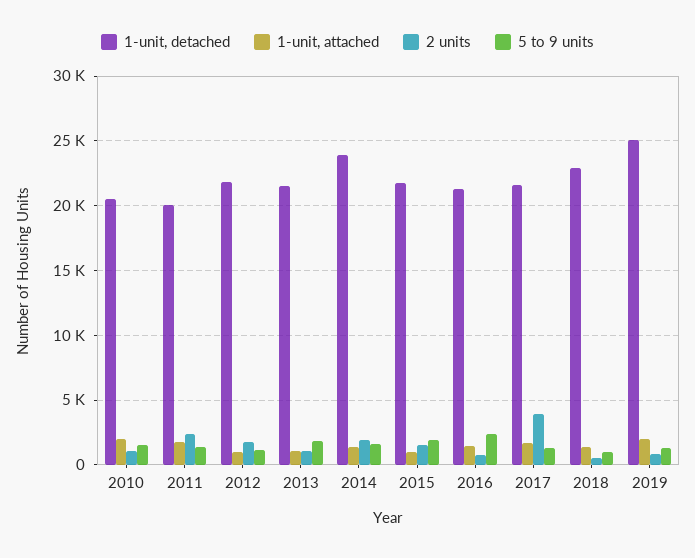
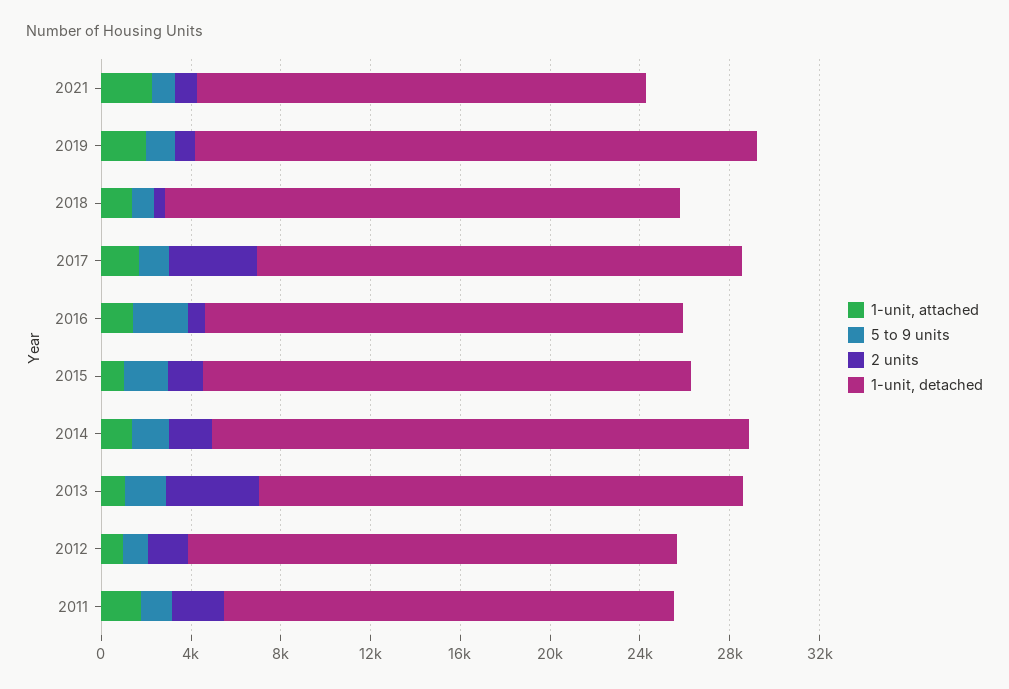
1-unit, detached, 2010: 20500 -> none
1-unit, attached, 2010: 2000 -> none
2 units, 2010: 1000 -> none
5 to 9 units, 2010: 1500 -> none
2 units, 2013: 1000 -> 4000
1-unit, attached, 2021: none -> 2000
5 to 9 units, 2021: none -> 1000
2 units, 2021: none -> 1000
1-unit, detached, 2021: none -> 20000

